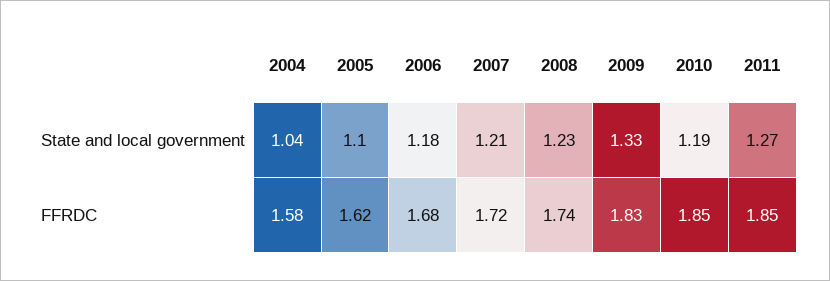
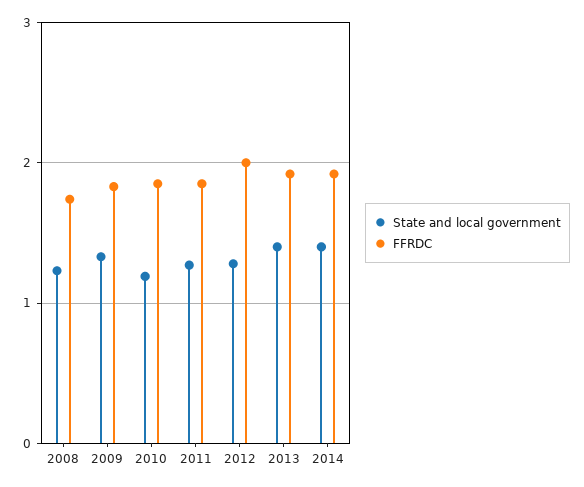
State and local government, 2004: 1.04 -> none
State and local government, 2005: 1.1 -> none
State and local government, 2006: 1.18 -> none
State and local government, 2007: 1.21 -> none
FFRDC, 2004: 1.58 -> none
FFRDC, 2005: 1.62 -> none
FFRDC, 2006: 1.68 -> none
FFRDC, 2007: 1.72 -> none
State and local government, 2012: none -> 1.3
FFRDC, 2012: none -> 2
State and local government, 2013: none -> 1.4
FFRDC, 2013: none -> 1.9
State and local government, 2014: none -> 1.4
FFRDC, 2014: none -> 1.9

